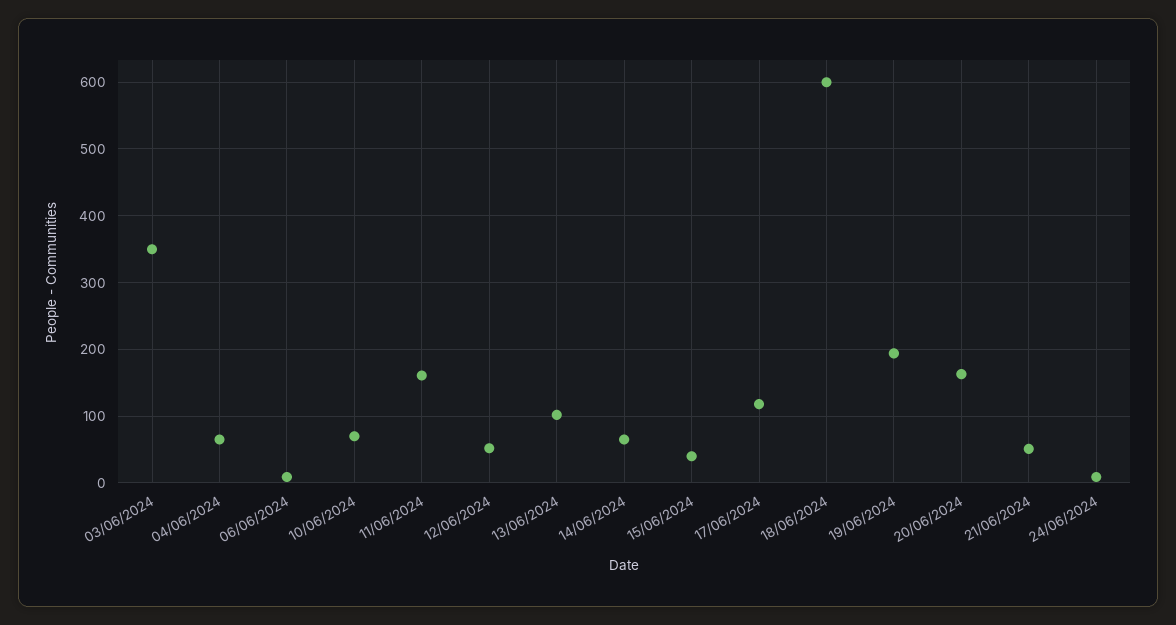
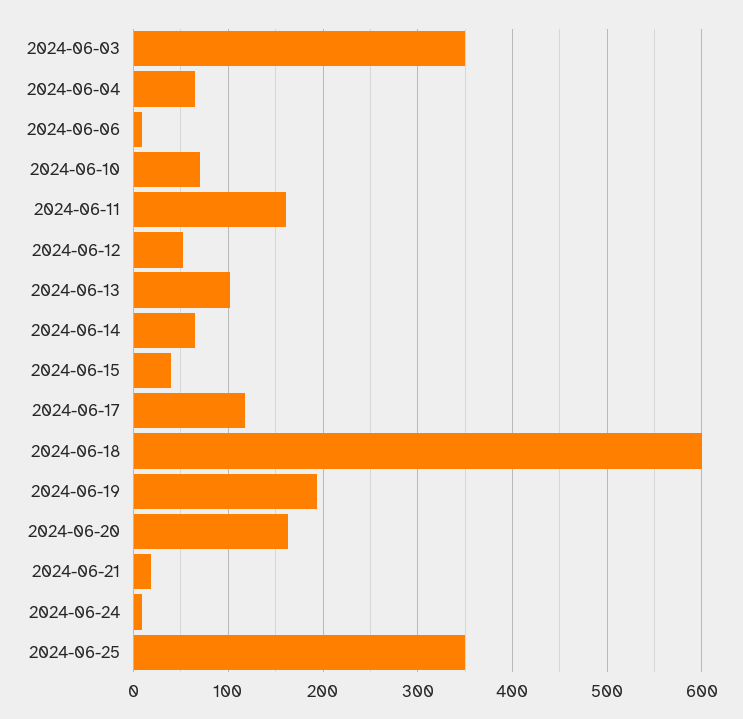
21/06/2024: 50 -> 20
2024-06-25: none -> 350

